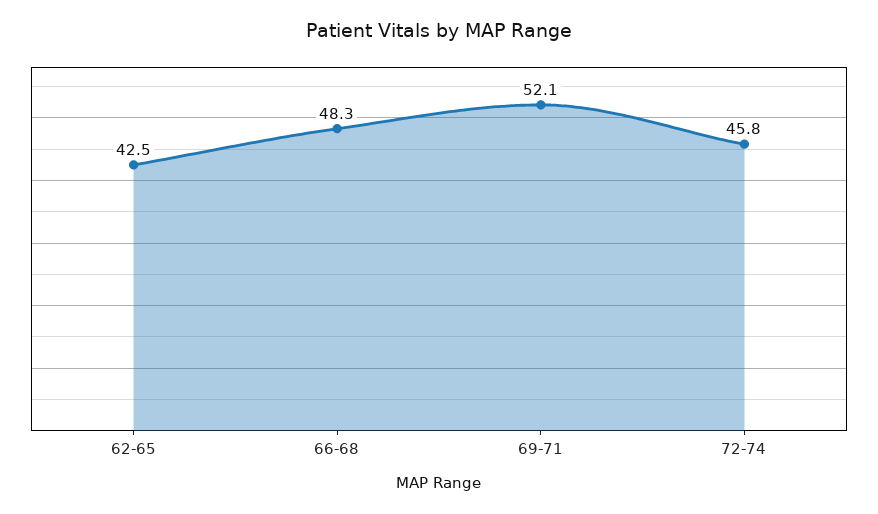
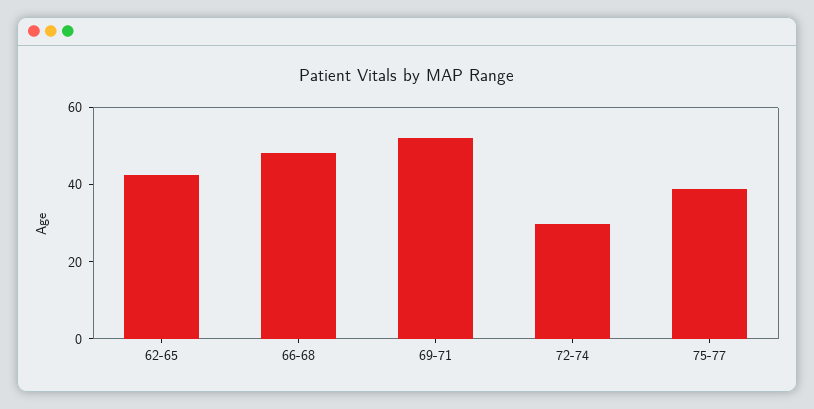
72-74: 45.8 -> 30
75-77: none -> 40

